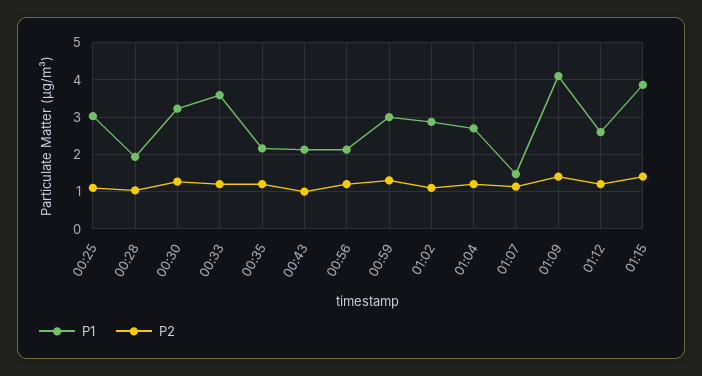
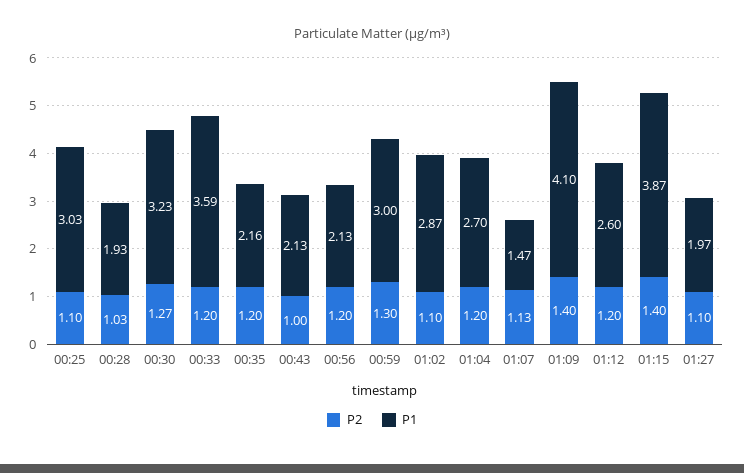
P2, 01:27: none -> 1.1
P1, 01:27: none -> 1.97

